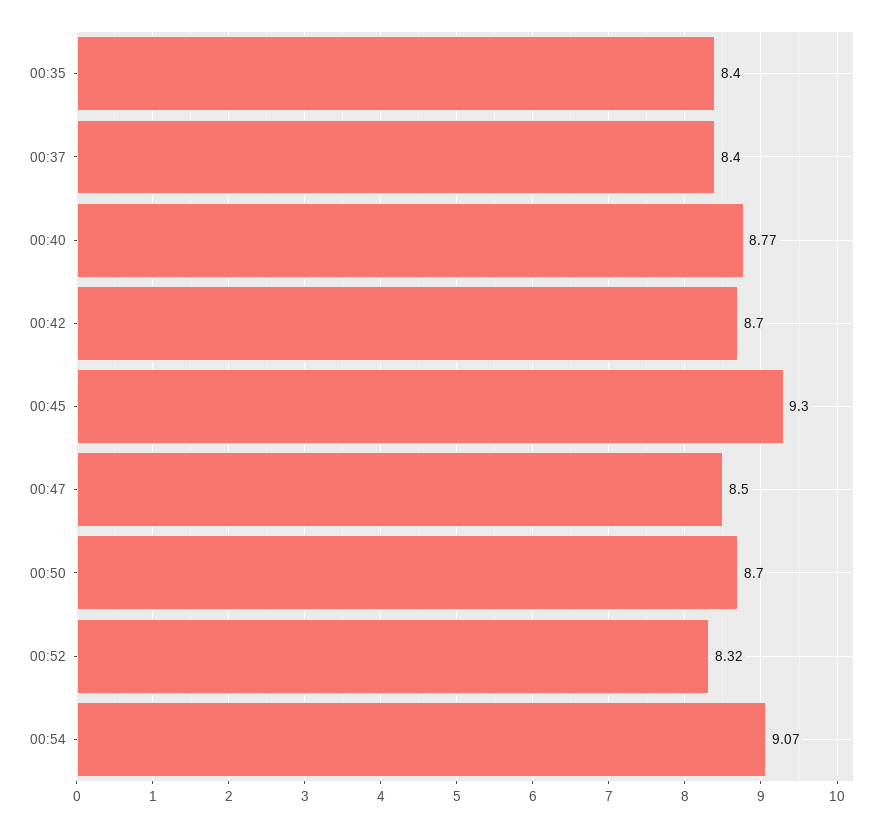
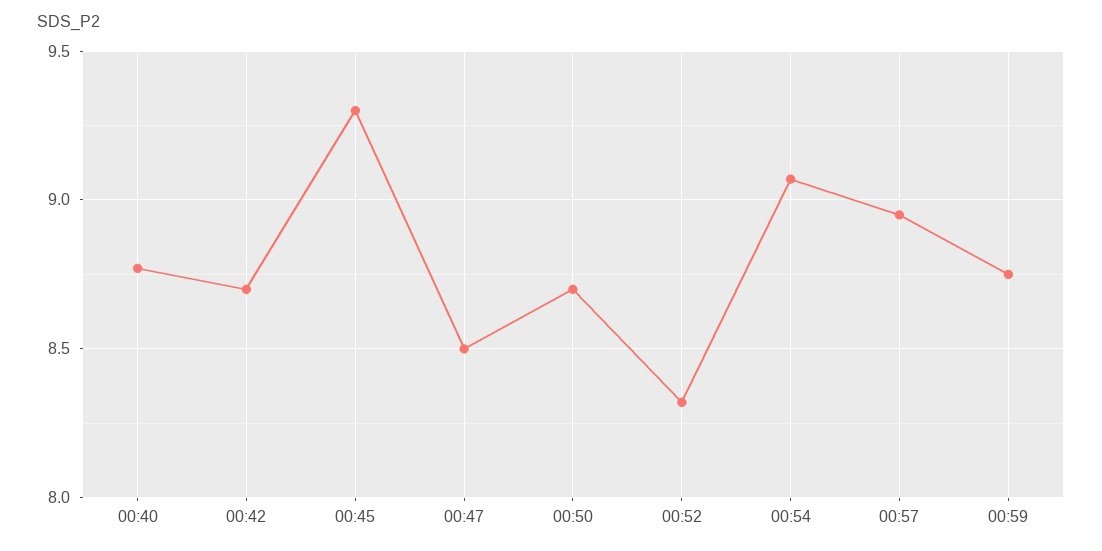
00:35: 8.4 -> none
00:37: 8.4 -> none
00:57: none -> 8.95
00:59: none -> 8.75

